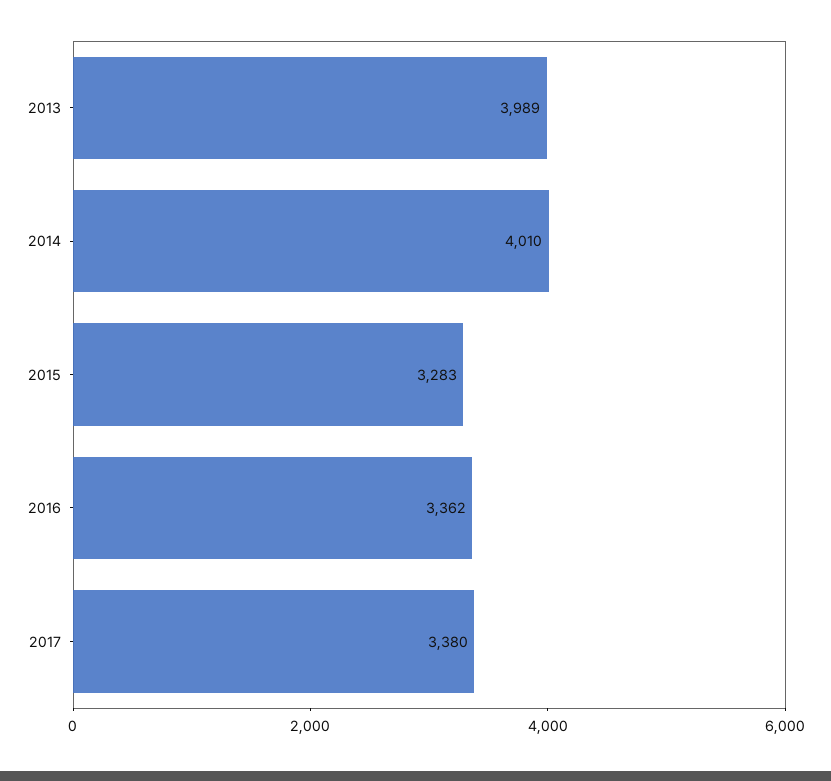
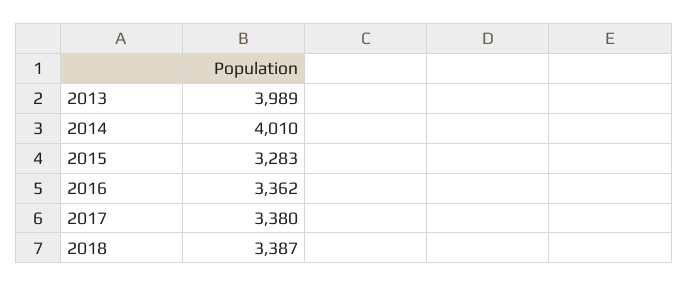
2018: none -> 3387

